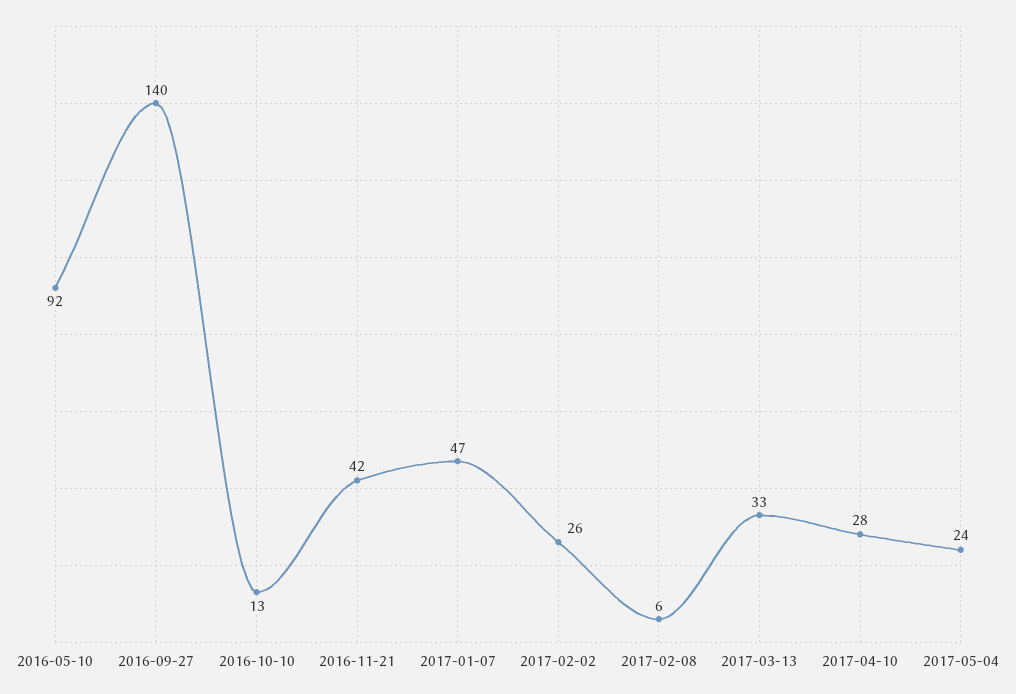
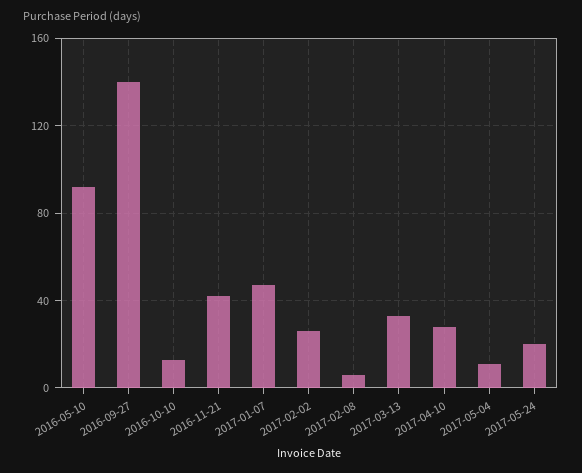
2017-05-04: 24 -> 10
2017-05-24: none -> 20

